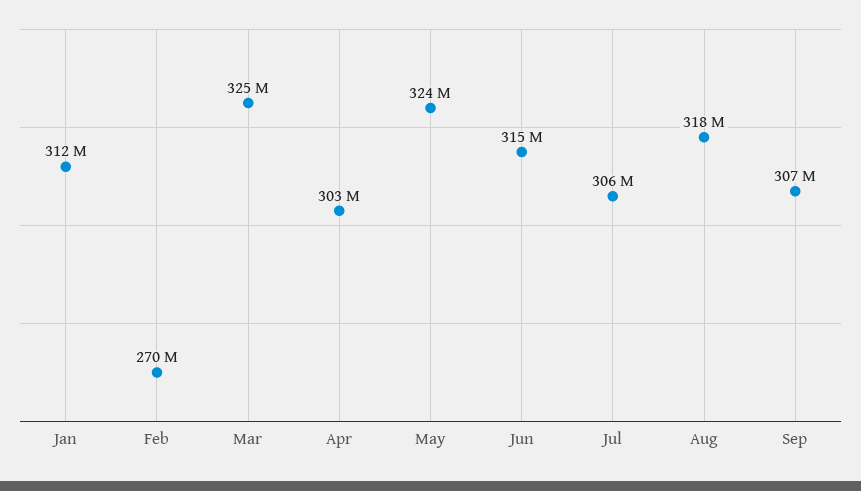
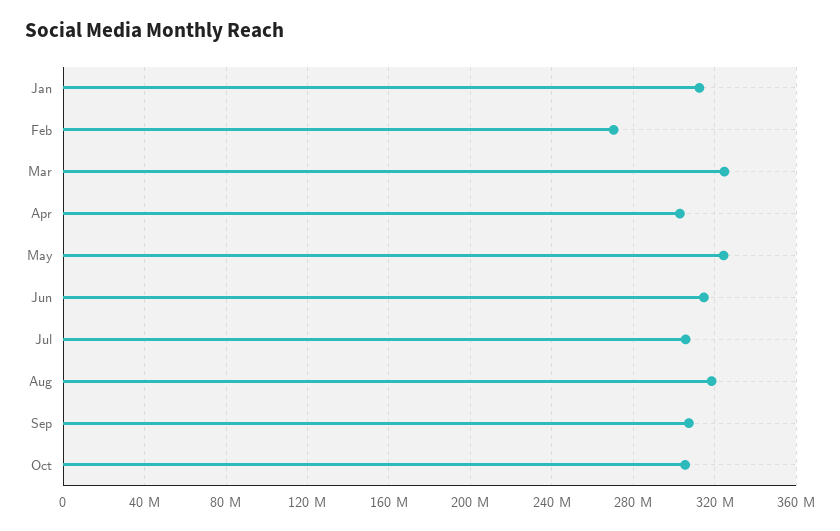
Oct: none -> 305000000

